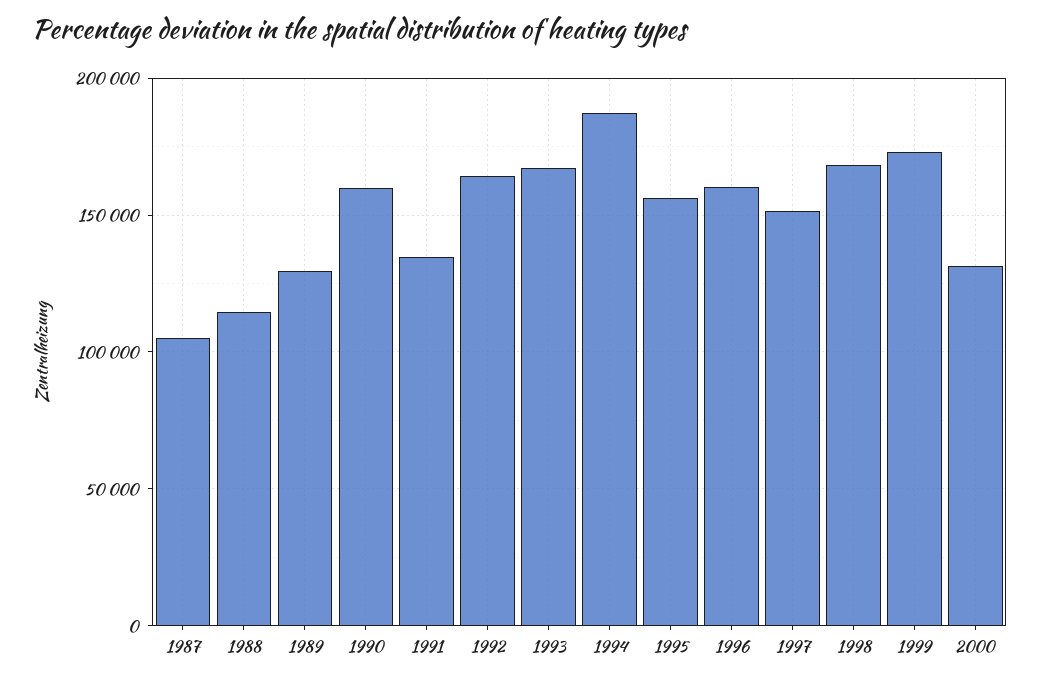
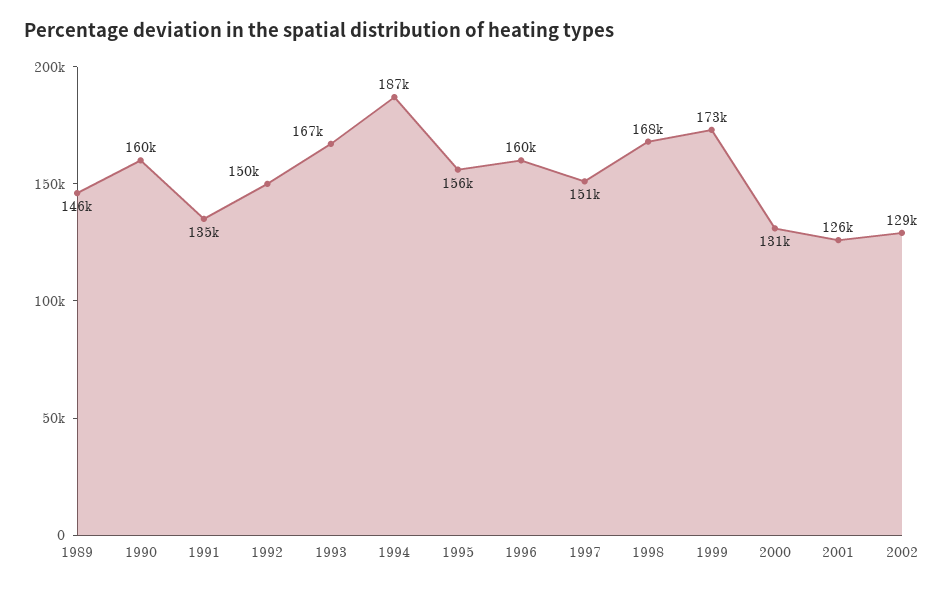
1987: 105000 -> none
1988: 115000 -> none
1989: 130000 -> 146000
1992: 165000 -> 150000
2001: none -> 126000
2002: none -> 129000

